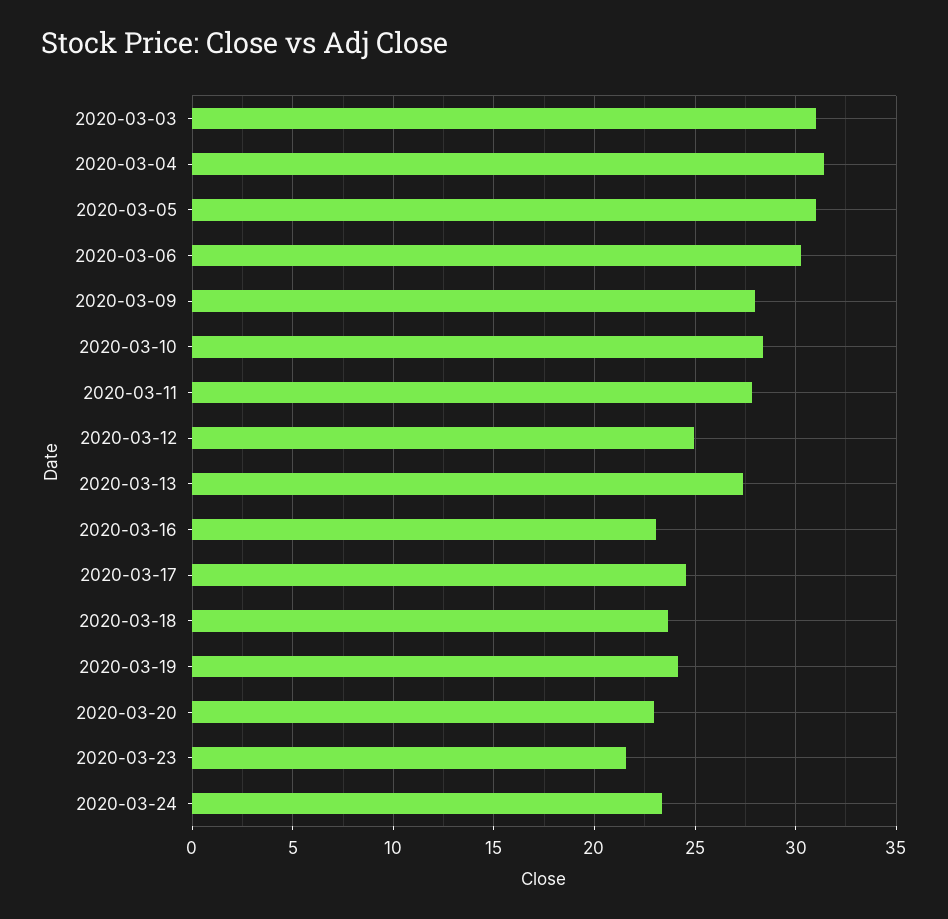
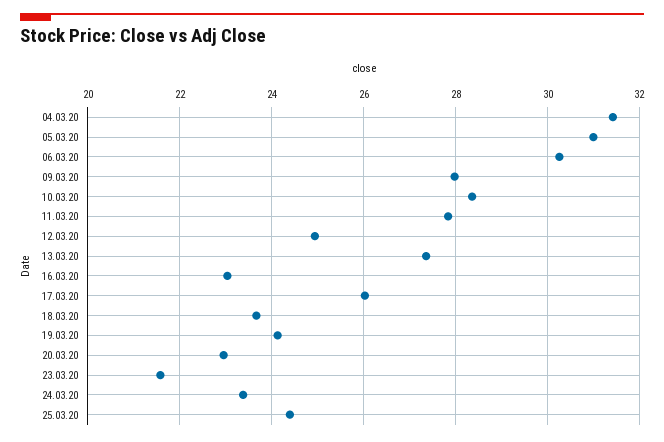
2020-03-03: 31 -> none
2020-03-17: 24.5 -> 26
25.03.20: none -> 24.4

